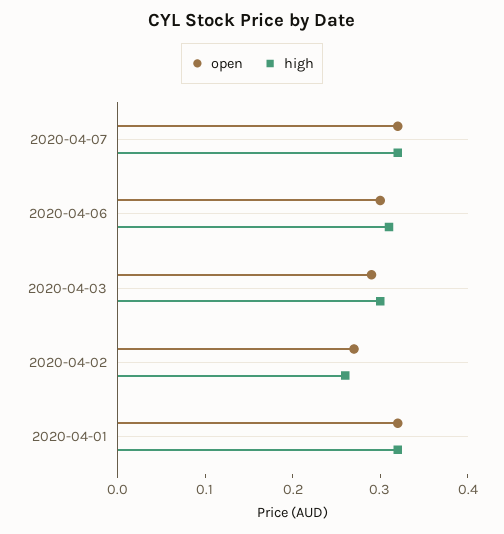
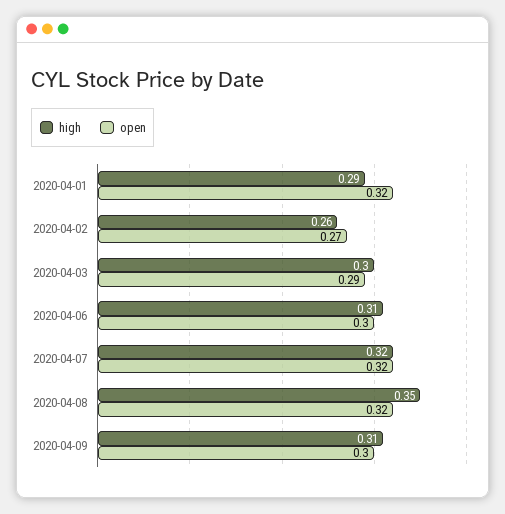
high, 2020-04-01: 0.32 -> 0.29
high, 2020-04-08: none -> 0.35
open, 2020-04-08: none -> 0.32
high, 2020-04-09: none -> 0.31
open, 2020-04-09: none -> 0.3

